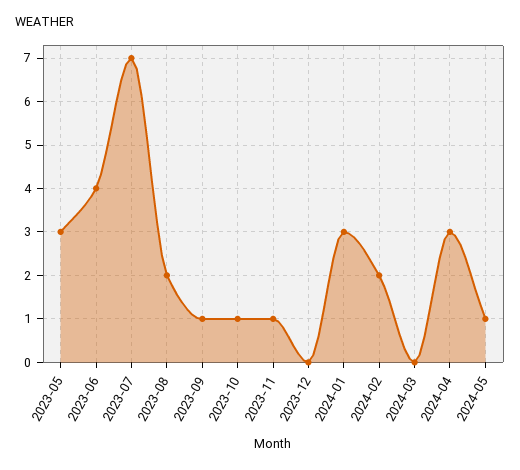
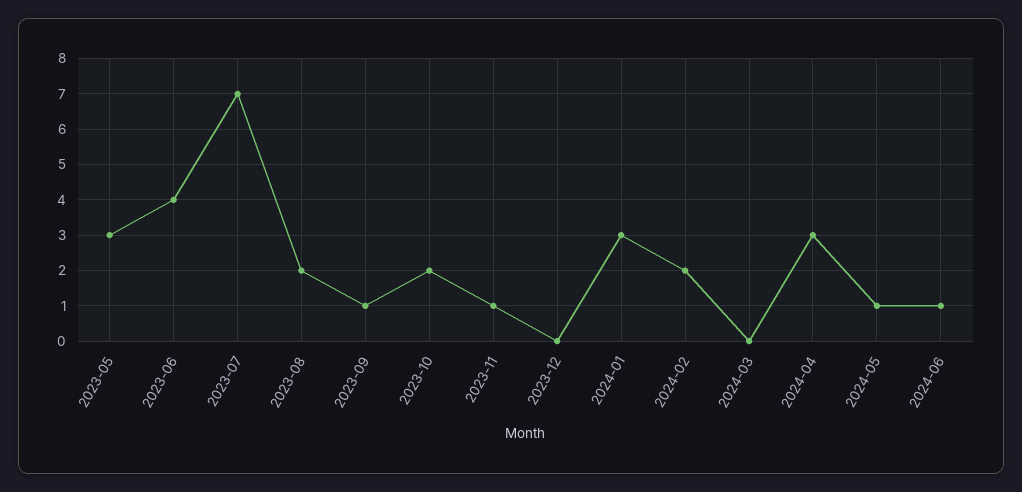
2023-10: 1 -> 2
2024-06: none -> 1

